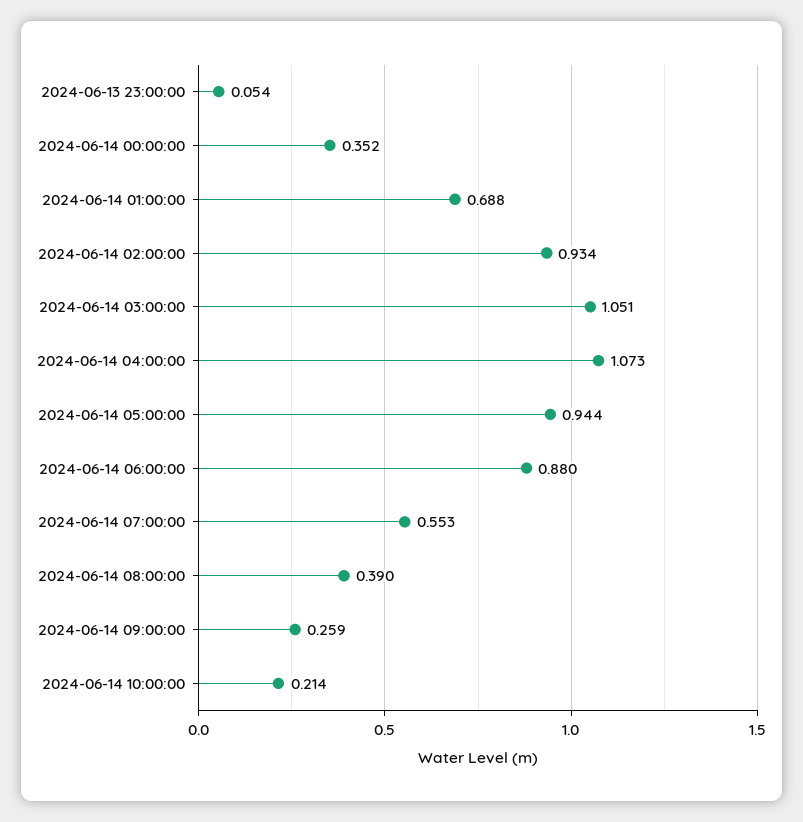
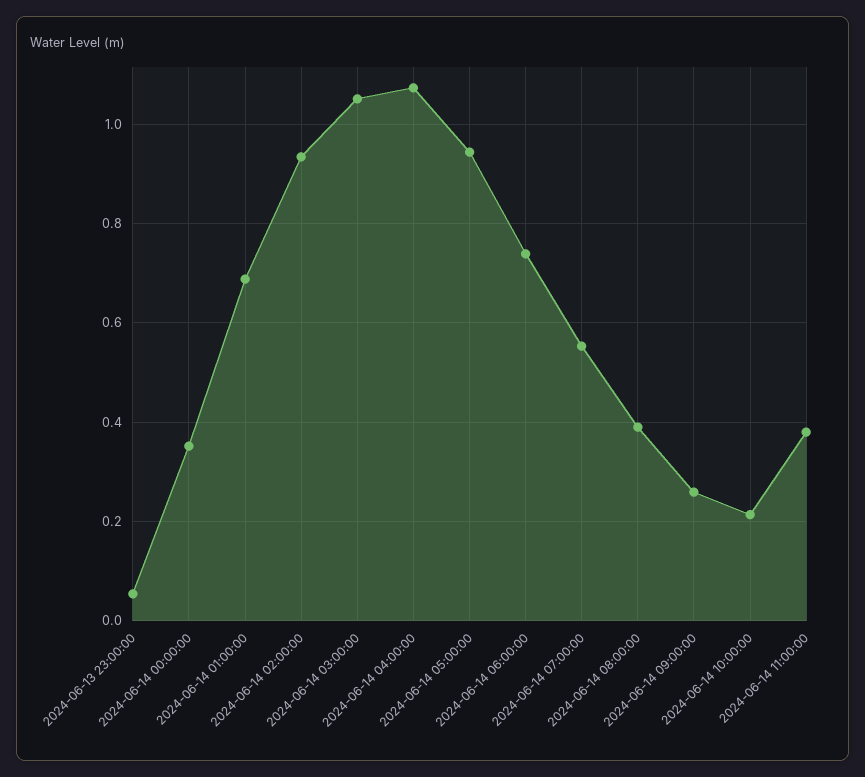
2024-06-14 06:00:00: 0.88 -> 0.74
2024-06-14 11:00:00: none -> 0.38

